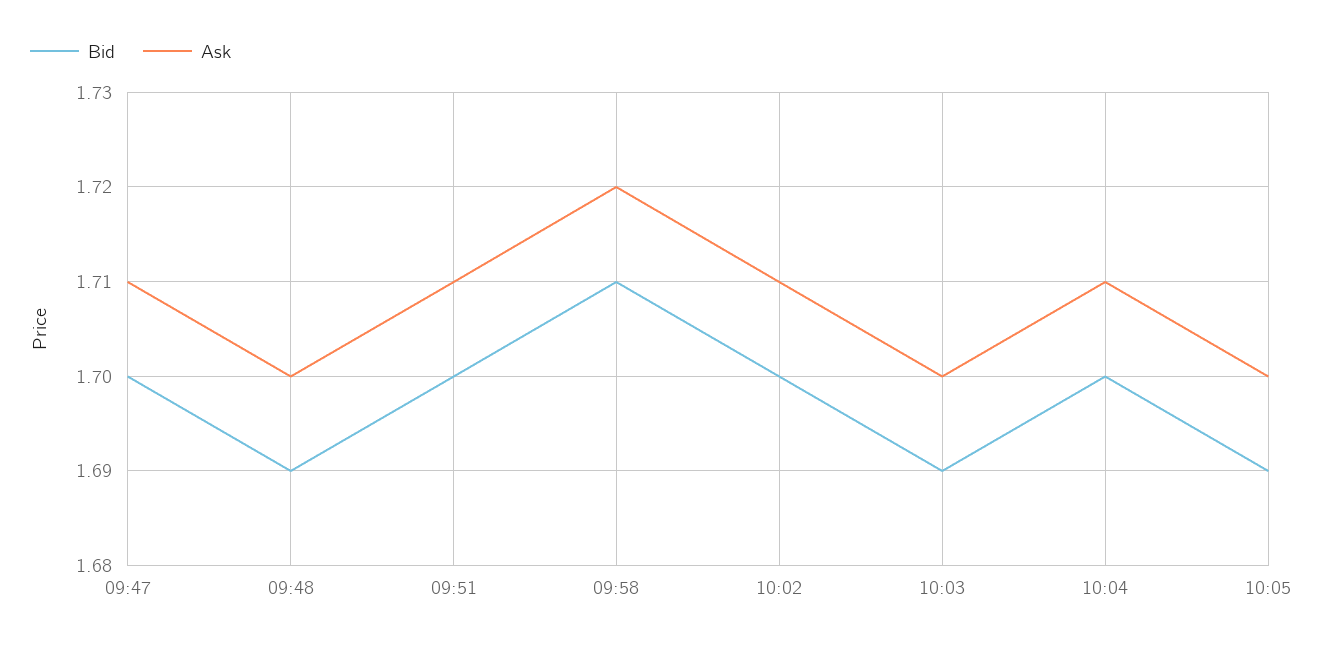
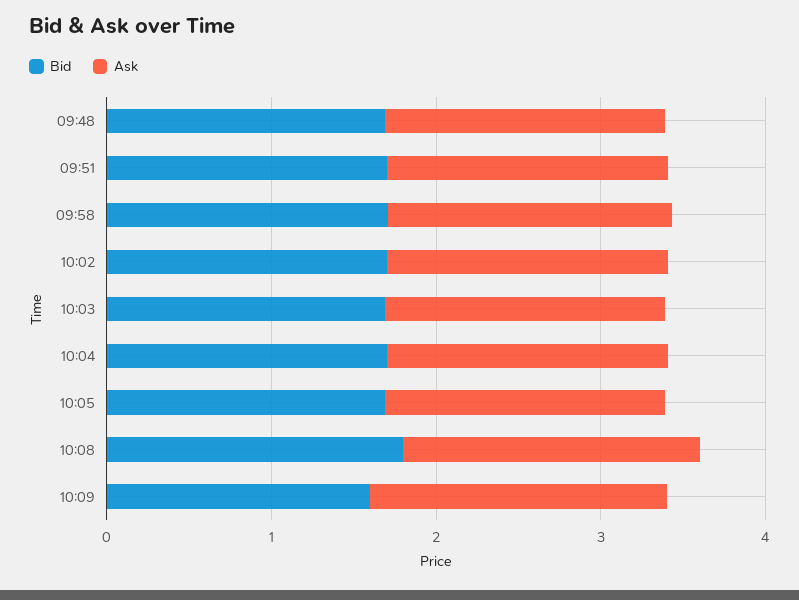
Bid, 09:47: 1.7 -> none
Ask, 09:47: 1.71 -> none
Bid, 10:08: none -> 1.8
Ask, 10:08: none -> 1.8
Bid, 10:09: none -> 1.6
Ask, 10:09: none -> 1.8

